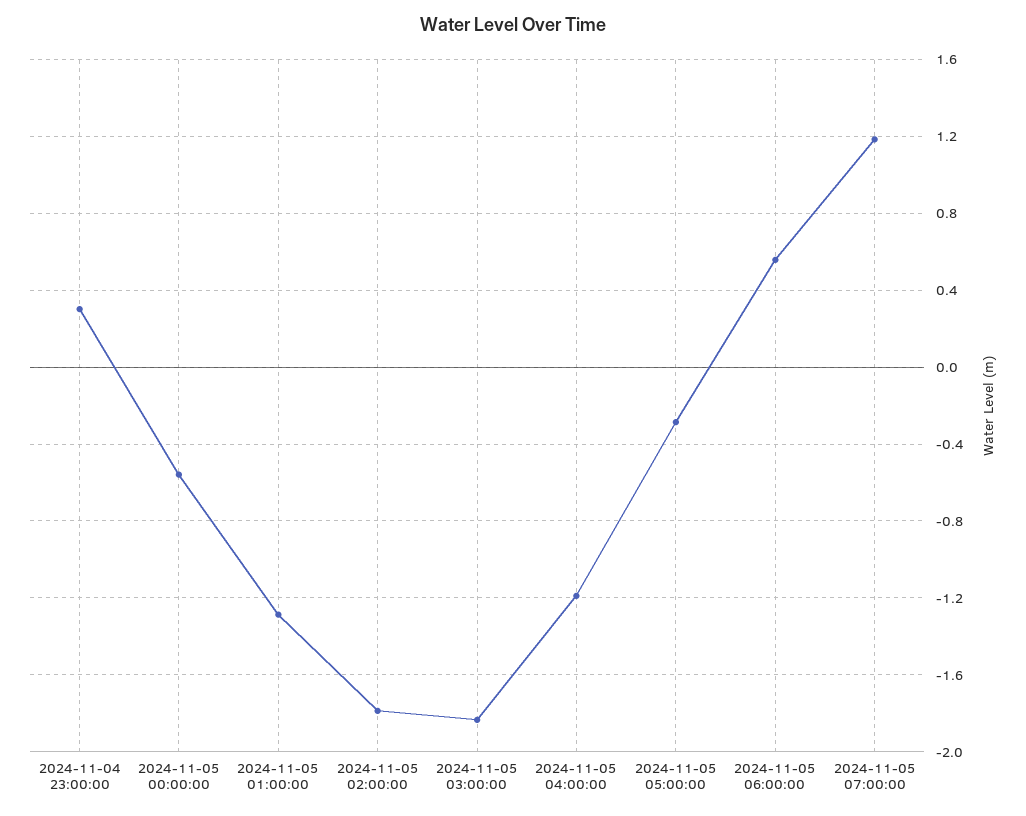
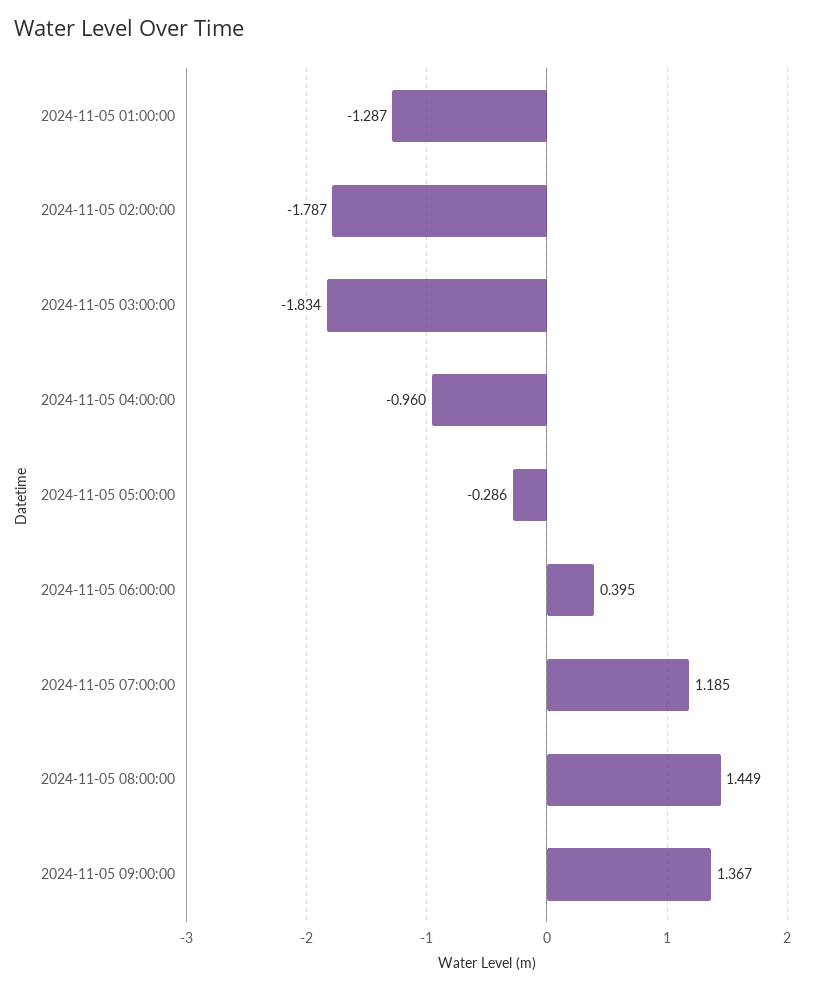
2024-11-04 23:00:00: 0.3 -> none
2024-11-05 00:00:00: -0.55 -> none
2024-11-05 04:00:00: -1.2 -> -0.96
2024-11-05 06:00:00: 0.55 -> 0.395
2024-11-05 08:00:00: none -> 1.449
2024-11-05 09:00:00: none -> 1.367

